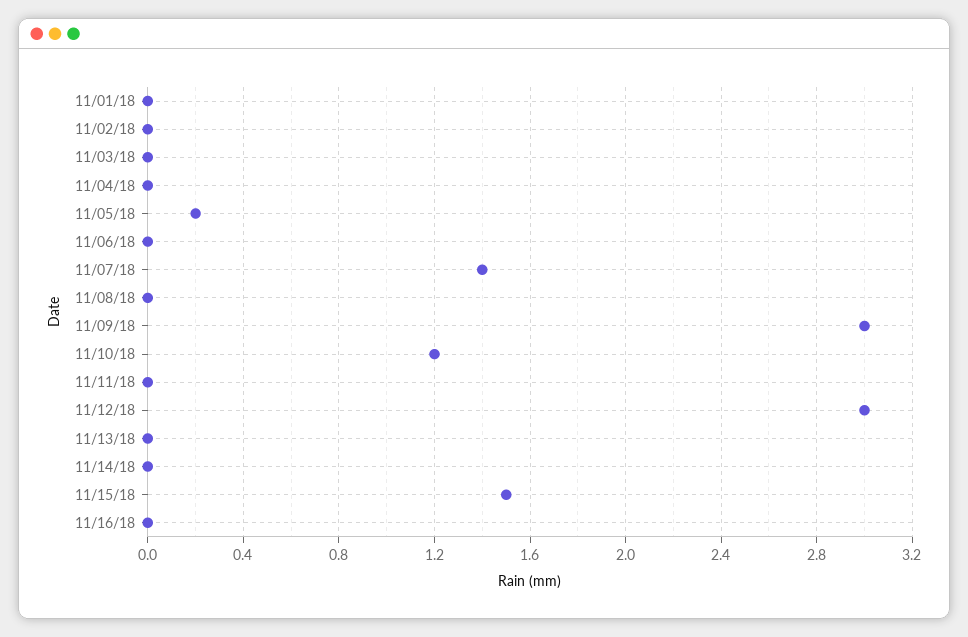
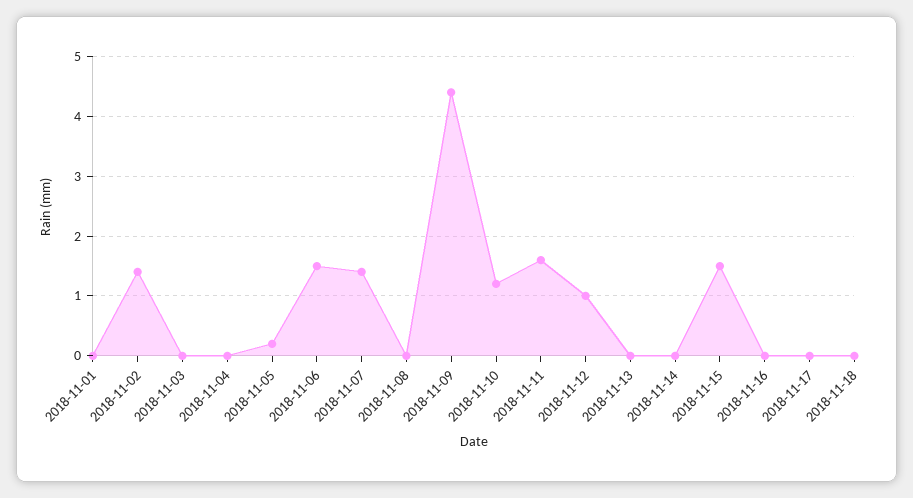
11/02/18: 0 -> 1.5
11/06/18: 0 -> 1.5
11/09/18: 3 -> 4.5
11/11/18: 0 -> 1.5
11/12/18: 3 -> 1
2018-11-17: none -> 0
2018-11-18: none -> 0

